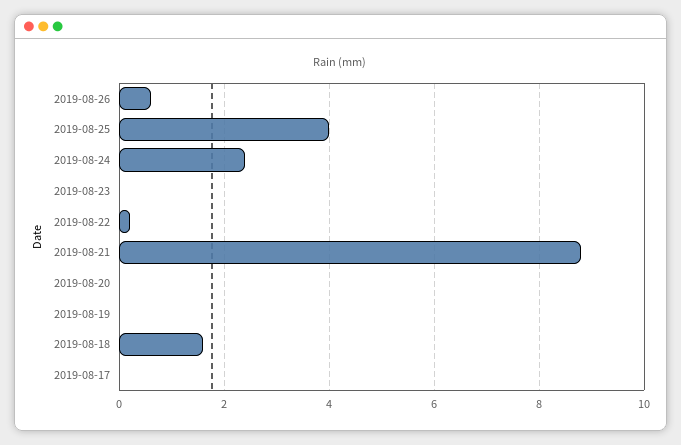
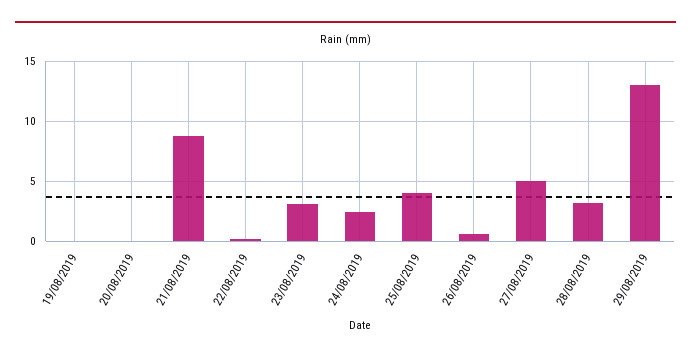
2019-08-23: 0 -> 3
2019-08-18: 1.5 -> none
2019-08-17: 0 -> none
27/08/2019: none -> 5
28/08/2019: none -> 3
29/08/2019: none -> 13

